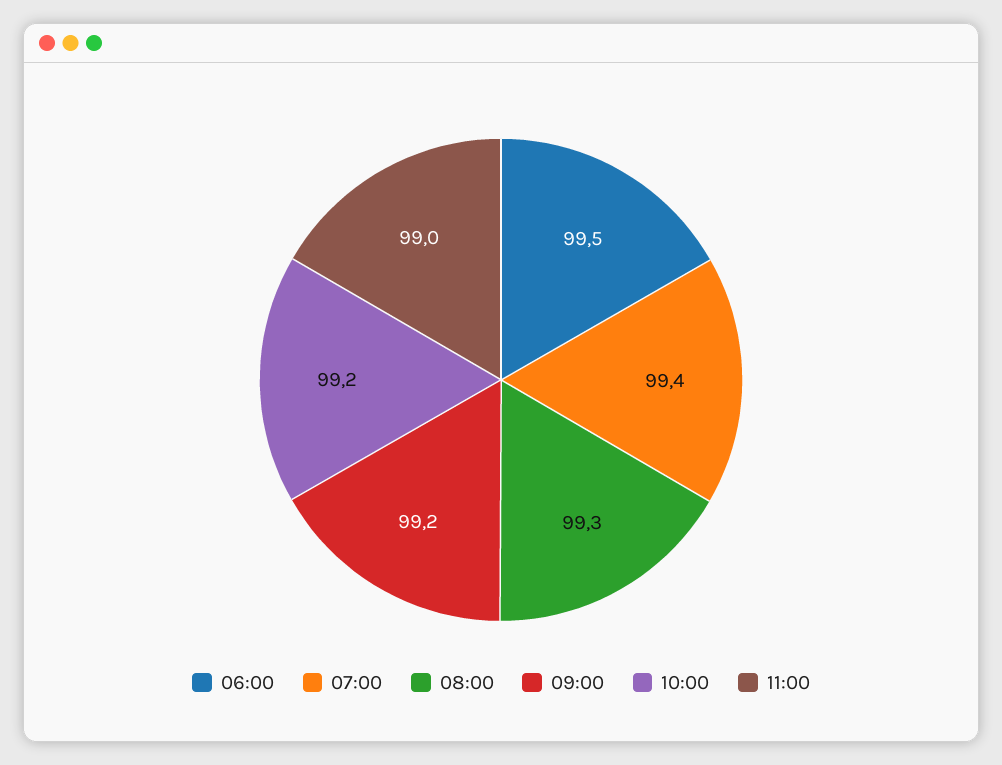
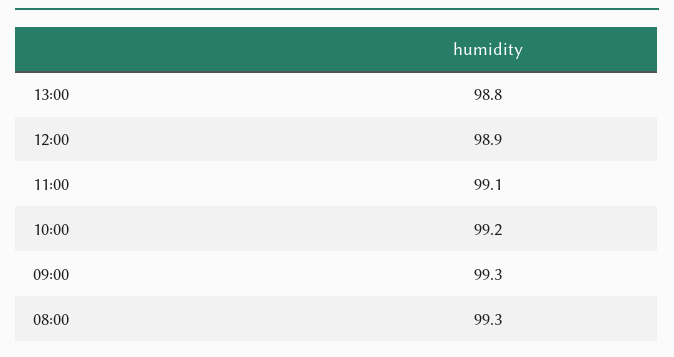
06:00: 99.5 -> none
07:00: 99.4 -> none
09:00: 99.2 -> 99.3
11:00: 99 -> 99.1
13:00: none -> 98.8
12:00: none -> 98.9

